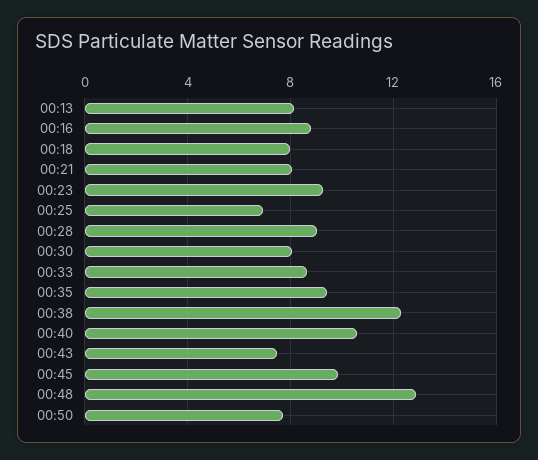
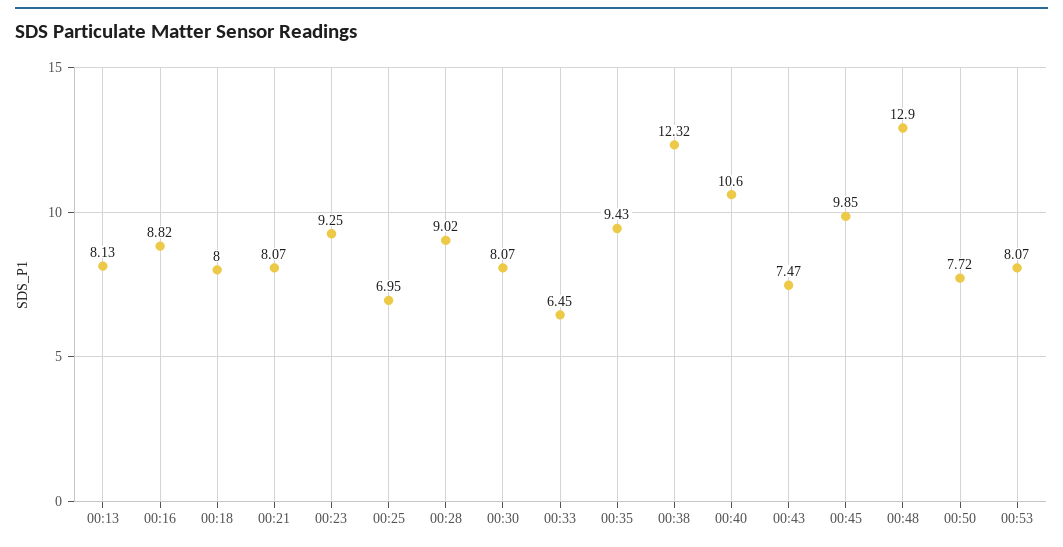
00:33: 8.5 -> 6.45
00:53: none -> 8.07

